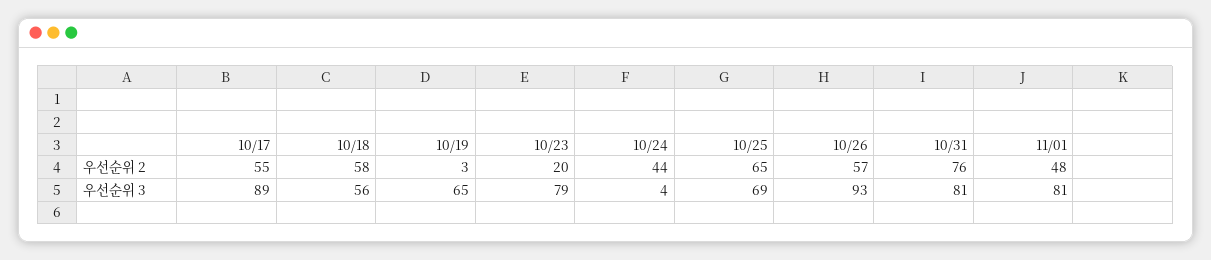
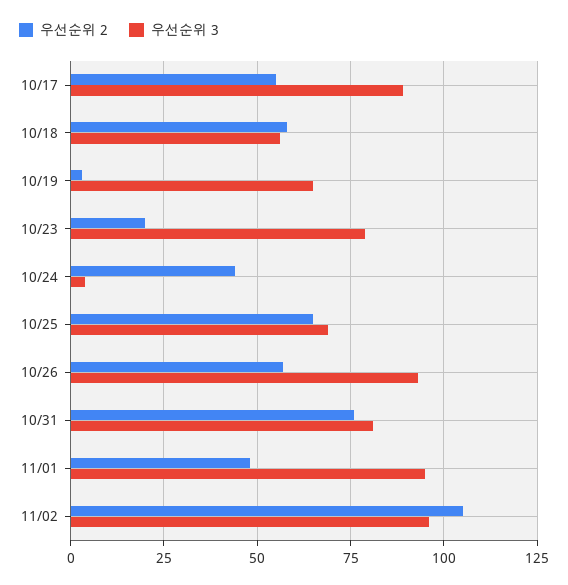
우선순위 3, 11/01: 81 -> 95
우선순위 2, 11/02: none -> 105
우선순위 3, 11/02: none -> 95

